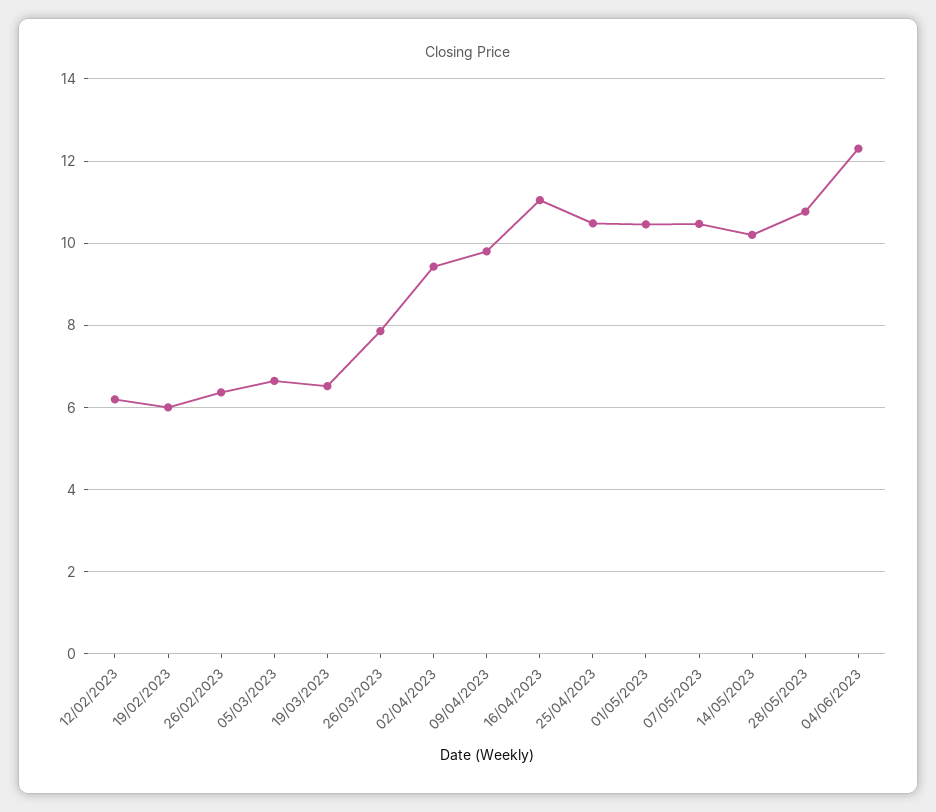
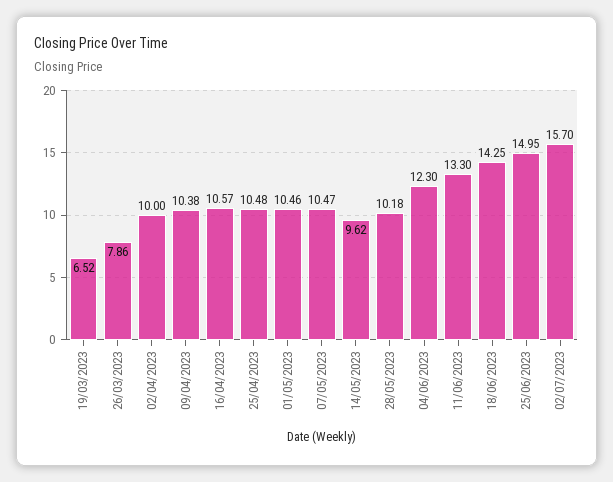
12/02/2023: 6.2 -> none
19/02/2023: 6 -> none
26/02/2023: 6.4 -> none
05/03/2023: 6.6 -> none
02/04/2023: 9.4 -> 10
09/04/2023: 9.8 -> 10.38
16/04/2023: 11 -> 10.57
14/05/2023: 10.2 -> 9.62
28/05/2023: 10.8 -> 10.18
11/06/2023: none -> 13.3
18/06/2023: none -> 14.25
25/06/2023: none -> 14.95
02/07/2023: none -> 15.7

